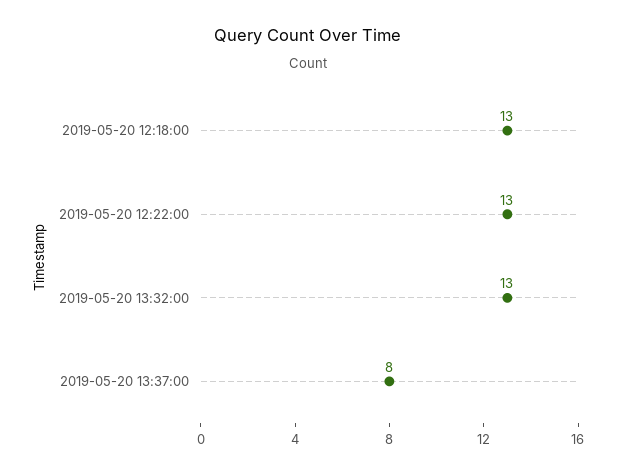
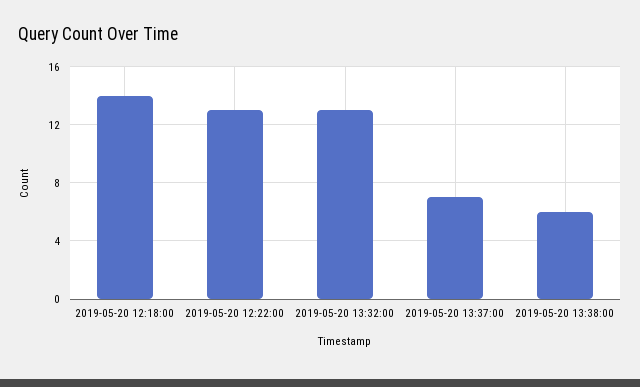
2019-05-20 12:18:00: 13 -> 14
2019-05-20 13:37:00: 8 -> 7
2019-05-20 13:38:00: none -> 6

